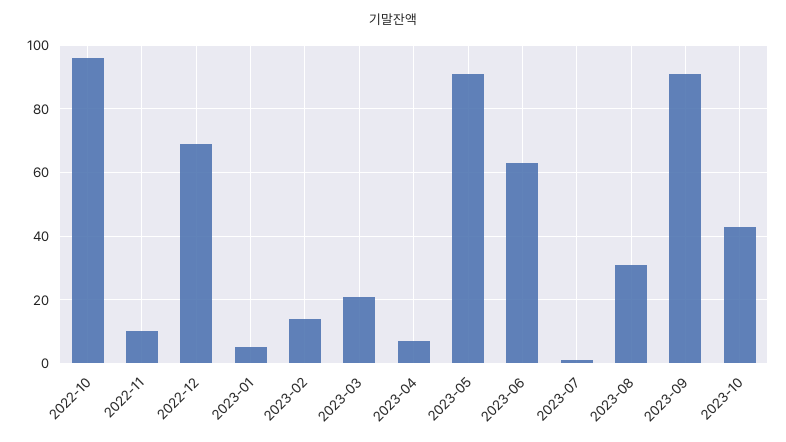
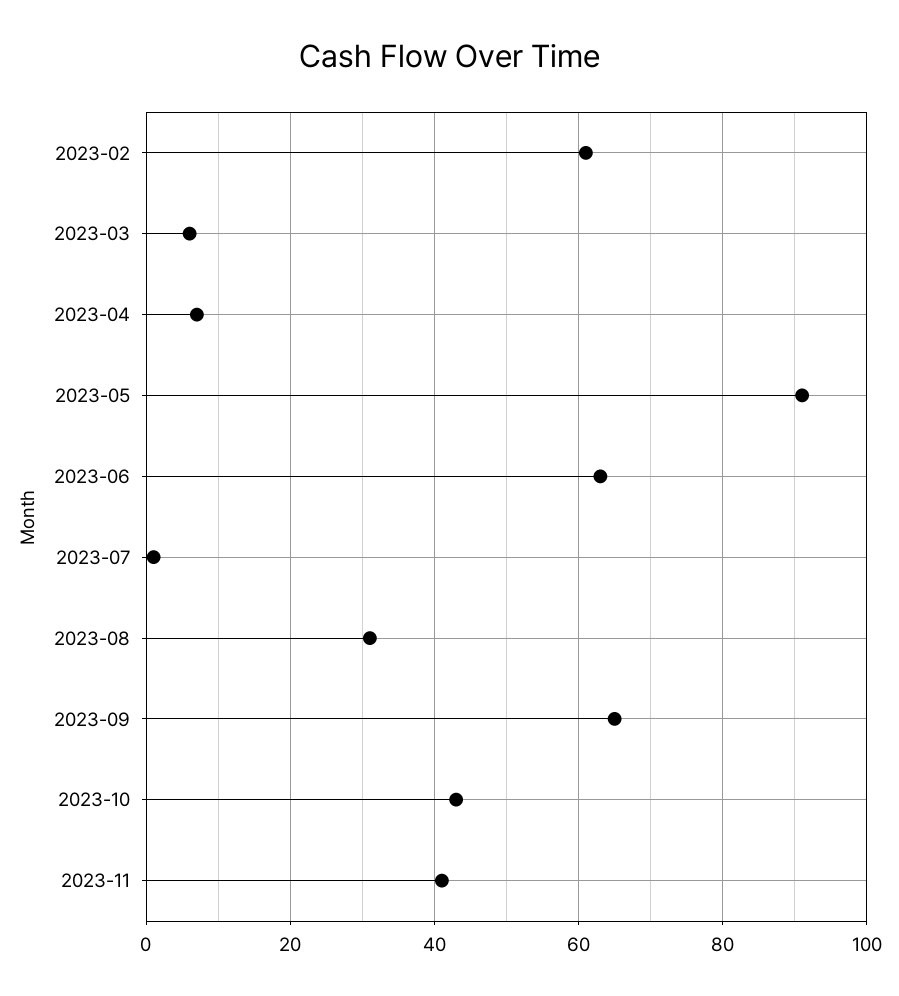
2022-10: 95 -> none
2022-11: 10 -> none
2022-12: 70 -> none
2023-01: 5 -> none
2023-02: 15 -> 60
2023-03: 20 -> 5
2023-09: 90 -> 65
2023-11: none -> 40

